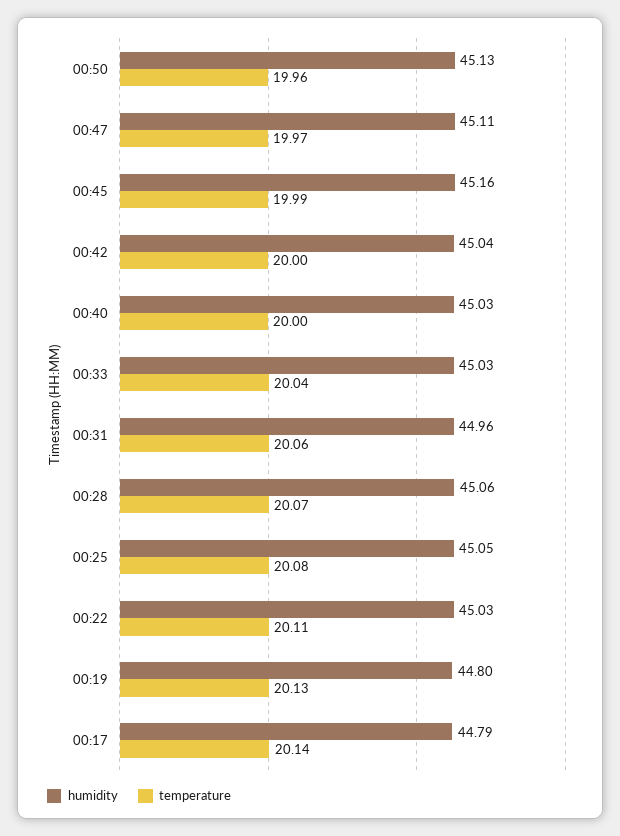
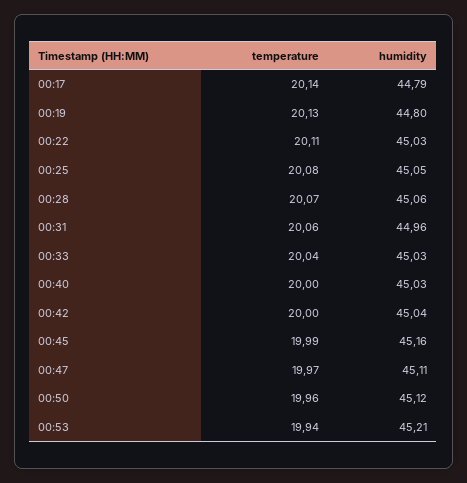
humidity, 00:50: 45.13 -> 45.12
temperature, 00:53: none -> 19.94
humidity, 00:53: none -> 45.21

